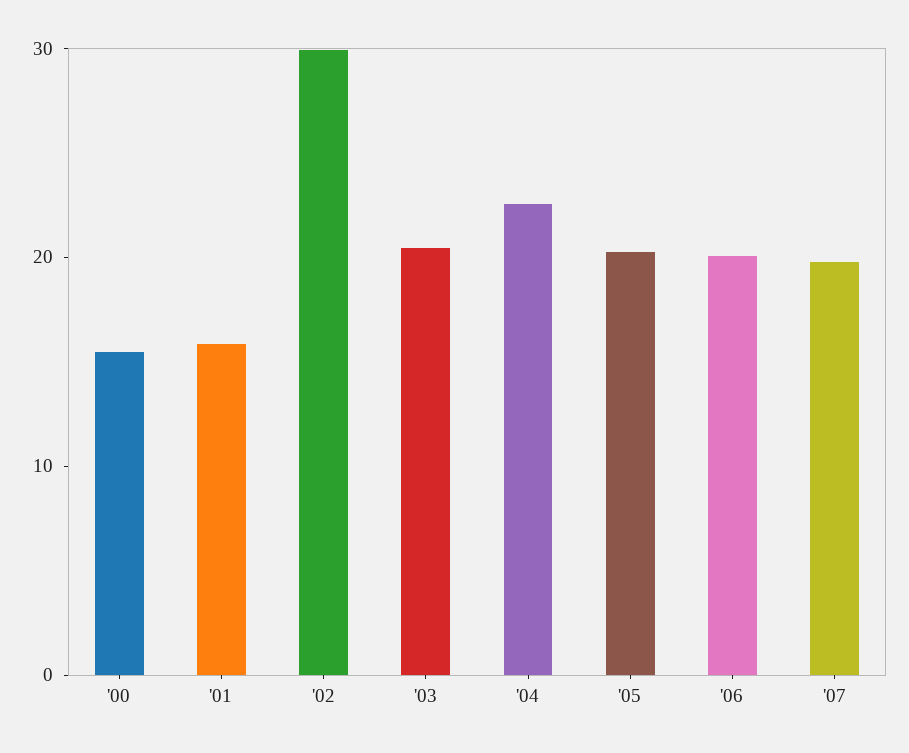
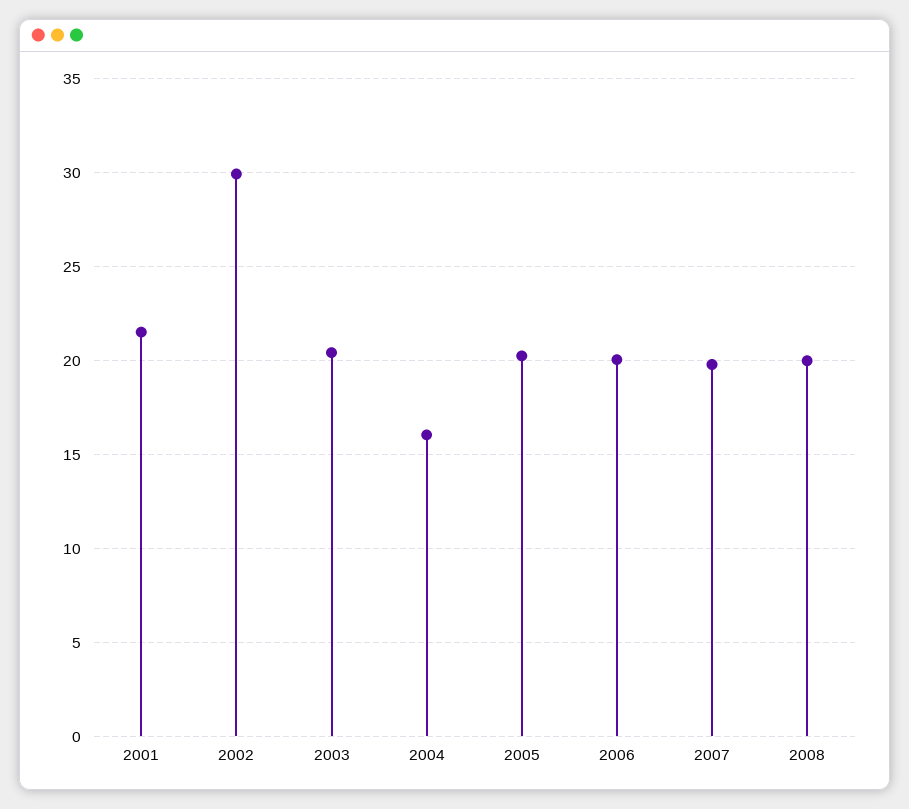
'00: 16 -> none
'01: 16 -> 21.5
'04: 22 -> 16
2008: none -> 20

